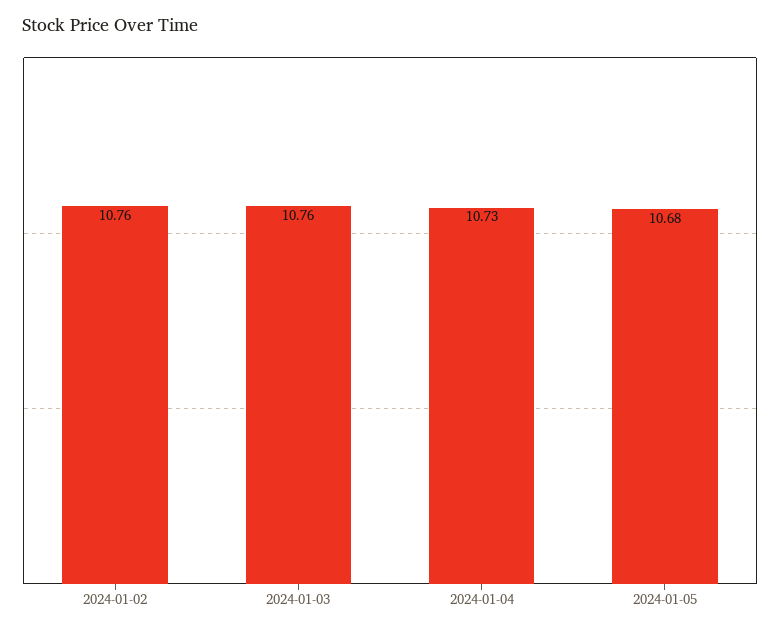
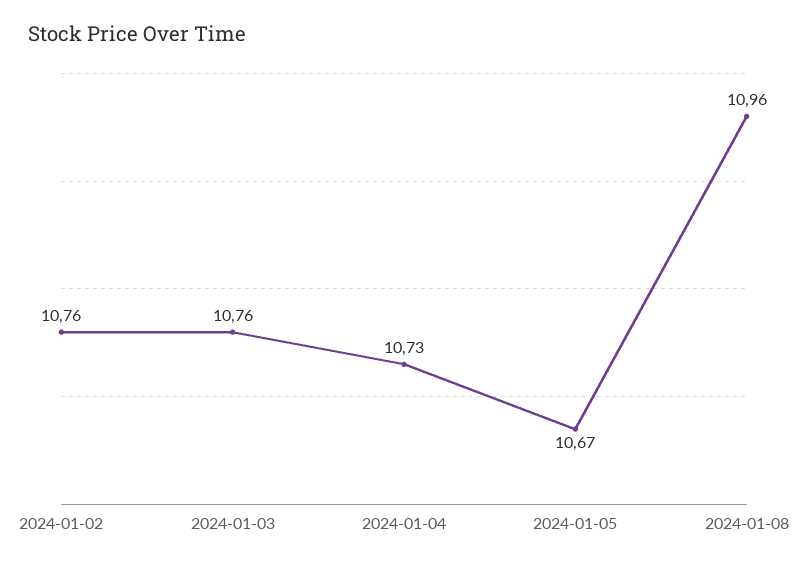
2024-01-05: 10.68 -> 10.67
2024-01-08: none -> 10.96

